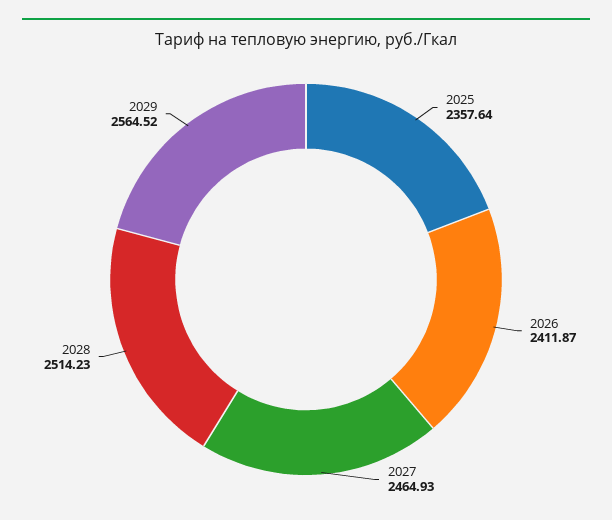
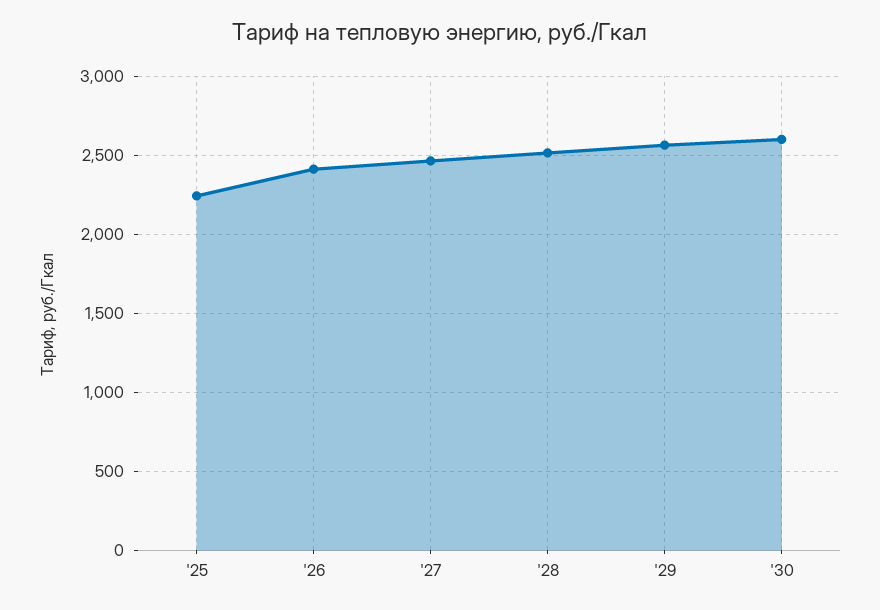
2025: 2357.64 -> 2250
'30: none -> 2600

